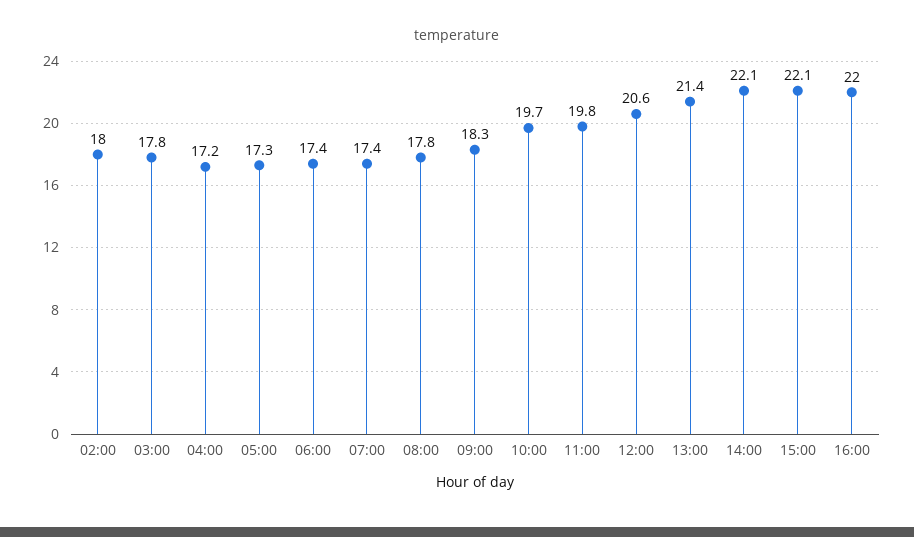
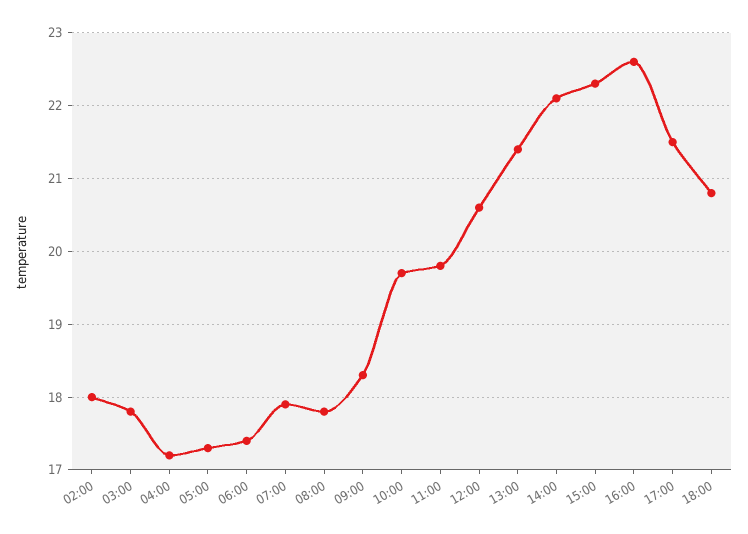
07:00: 17.4 -> 17.9
15:00: 22.1 -> 22.3
16:00: 22 -> 22.6
17:00: none -> 21.5
18:00: none -> 20.8

